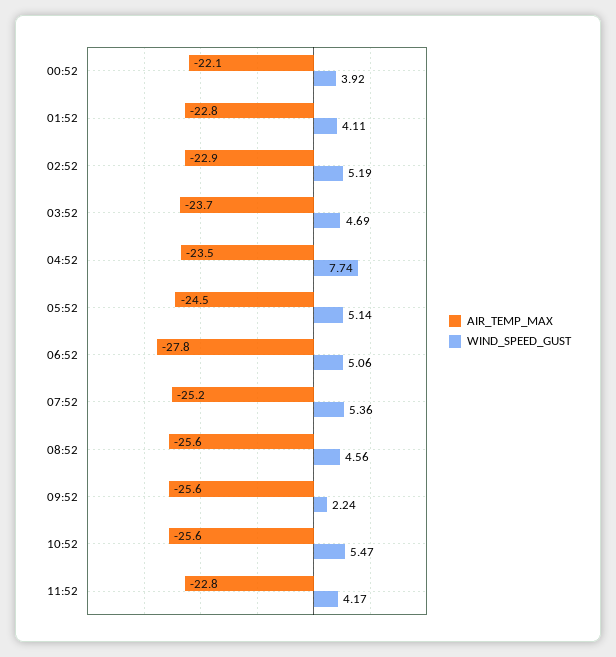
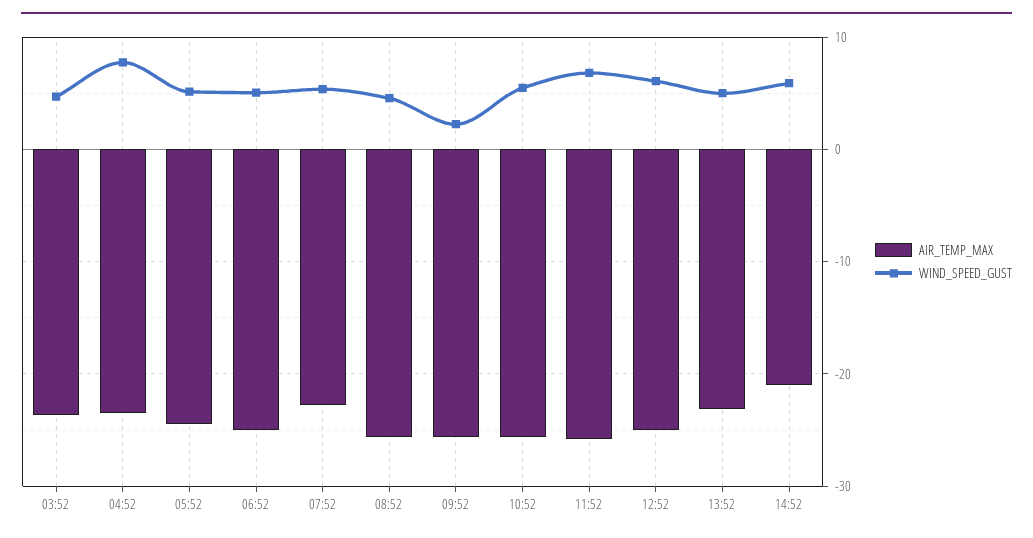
AIR_TEMP_MAX, 00:52: -22.1 -> none
WIND_SPEED_GUST, 00:52: 3.92 -> none
AIR_TEMP_MAX, 01:52: -22.8 -> none
WIND_SPEED_GUST, 01:52: 4.11 -> none
AIR_TEMP_MAX, 02:52: -22.9 -> none
WIND_SPEED_GUST, 02:52: 5.19 -> none
AIR_TEMP_MAX, 06:52: -27.8 -> -25
AIR_TEMP_MAX, 07:52: -25.2 -> -23
AIR_TEMP_MAX, 11:52: -22.8 -> -26
WIND_SPEED_GUST, 11:52: 4.17 -> 7
AIR_TEMP_MAX, 12:52: none -> -25
WIND_SPEED_GUST, 12:52: none -> 6
AIR_TEMP_MAX, 13:52: none -> -23
WIND_SPEED_GUST, 13:52: none -> 5
AIR_TEMP_MAX, 14:52: none -> -21
WIND_SPEED_GUST, 14:52: none -> 6

